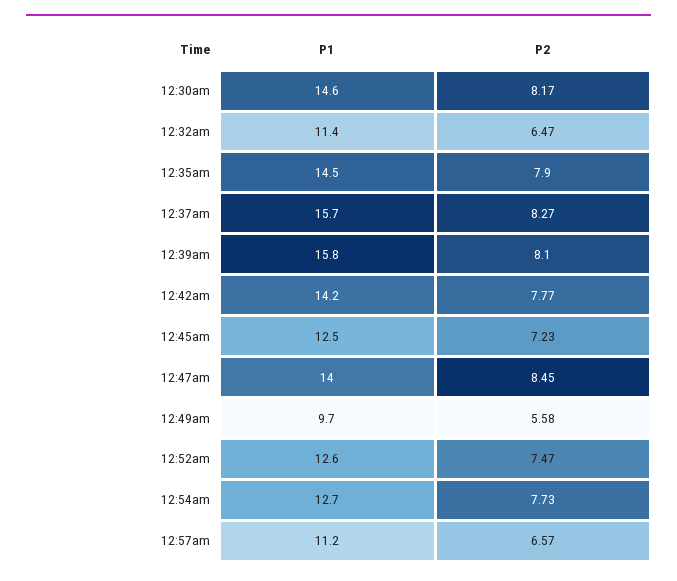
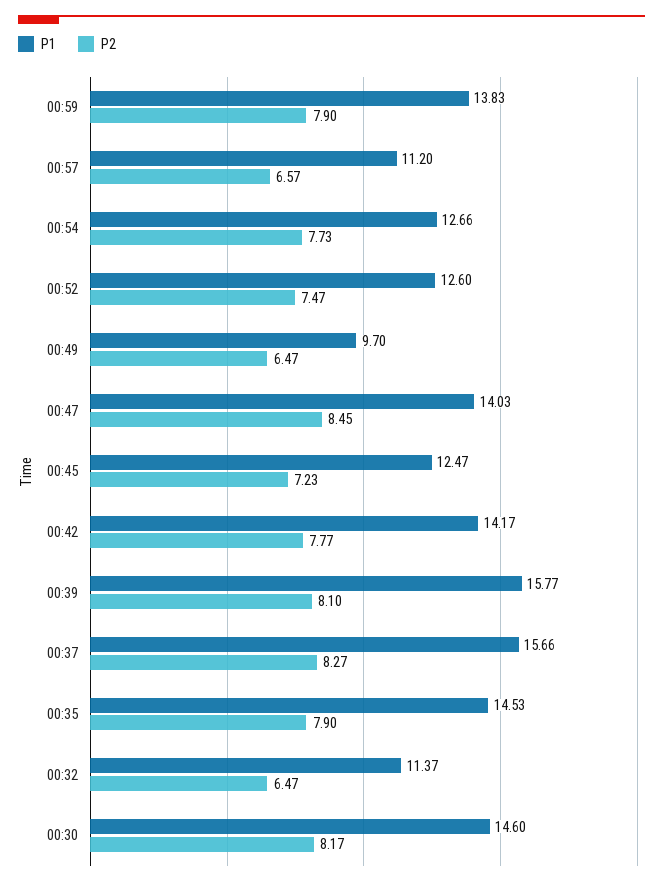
P2, 12:49am: 5.58 -> 6.47
P1, 00:59: none -> 13.83
P2, 00:59: none -> 7.9

